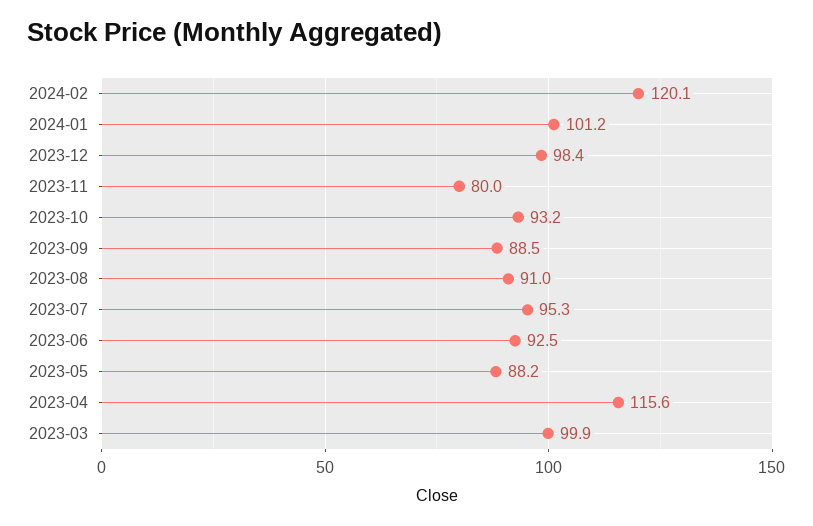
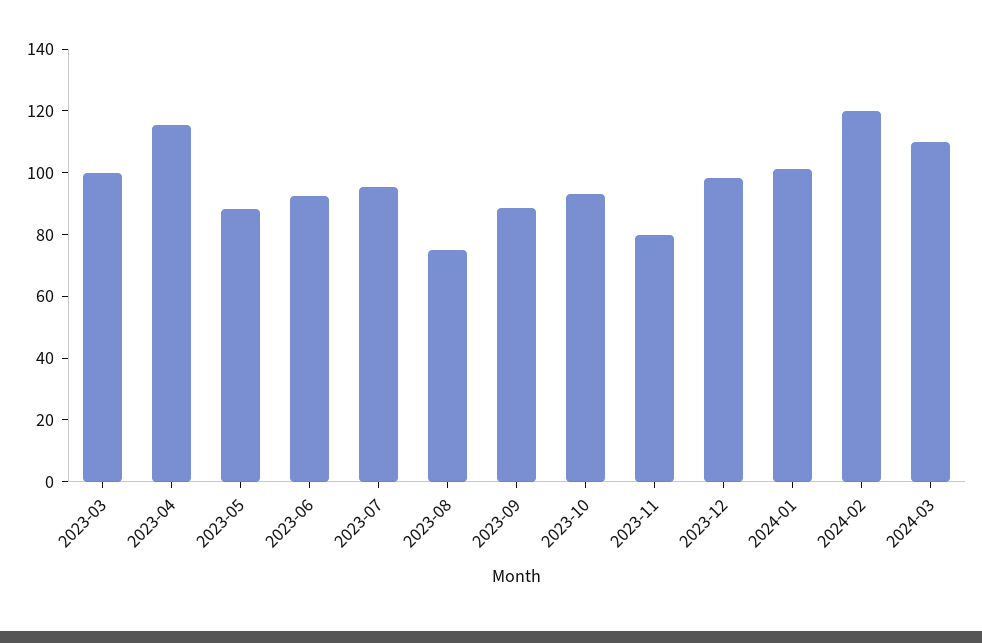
2023-08: 91 -> 75
2024-03: none -> 110

